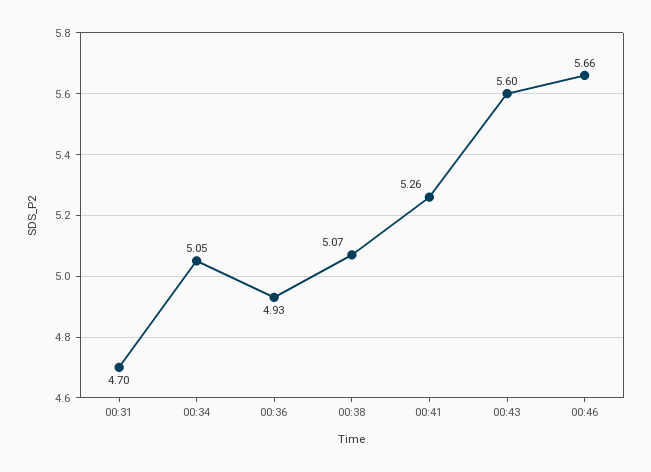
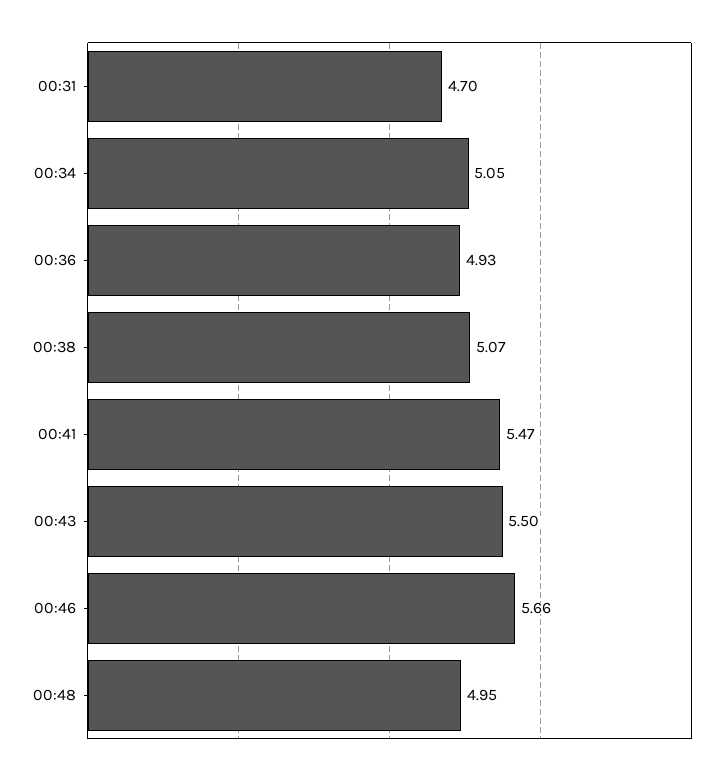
00:41: 5.26 -> 5.47
00:43: 5.6 -> 5.5
00:48: none -> 4.95

